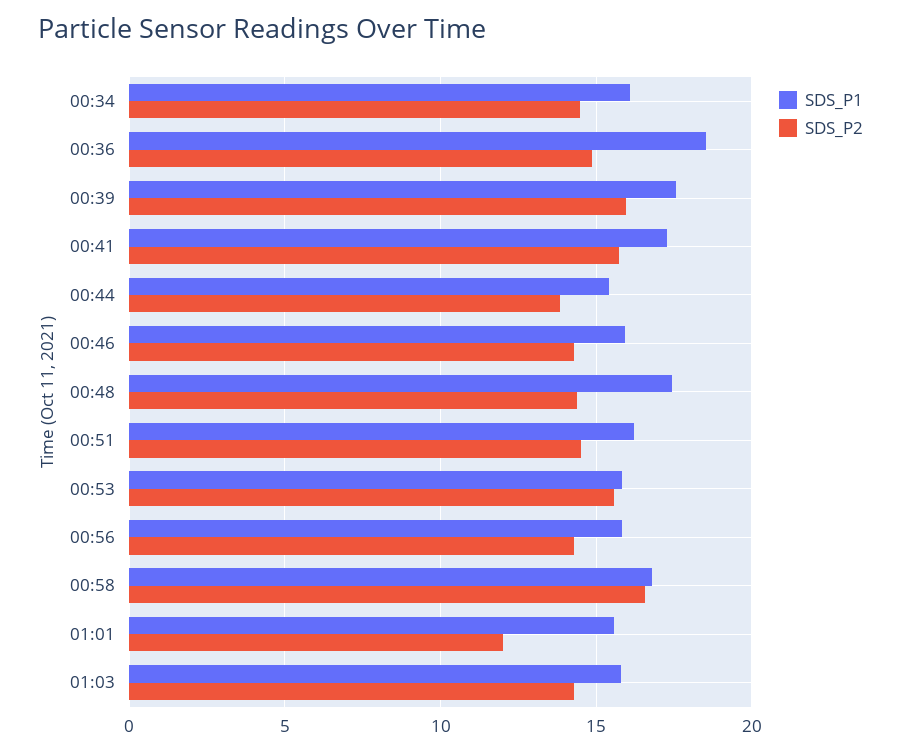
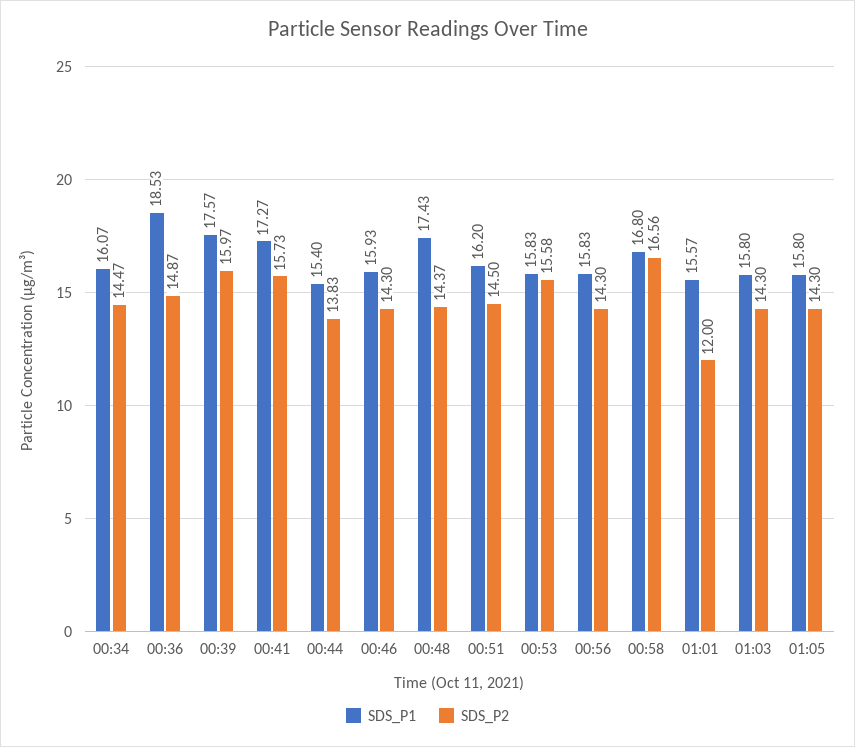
SDS_P1, 01:05: none -> 15.8
SDS_P2, 01:05: none -> 14.3

